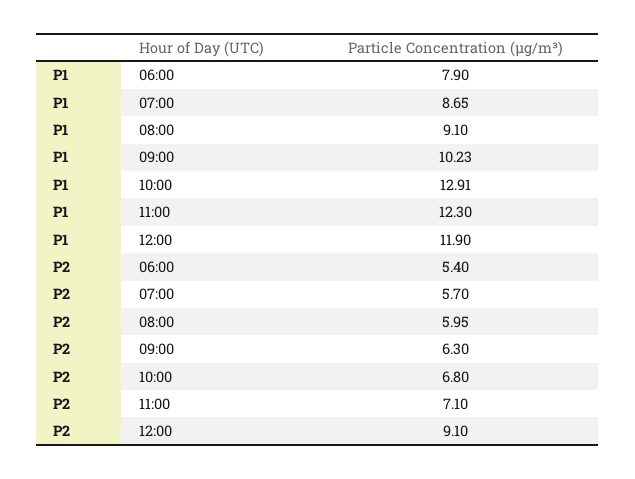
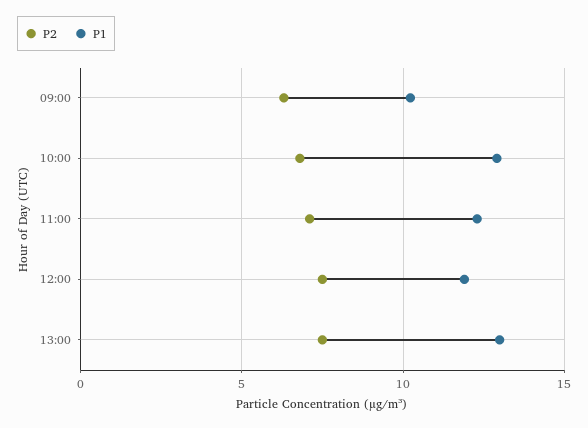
P1, 06:00: 7.9 -> none
P1, 07:00: 8.65 -> none
P1, 08:00: 9.1 -> none
P2, 06:00: 5.4 -> none
P2, 07:00: 5.7 -> none
P2, 08:00: 5.95 -> none
P2, 12:00: 9.1 -> 7.5
P2, 13:00: none -> 7.5
P1, 13:00: none -> 13

